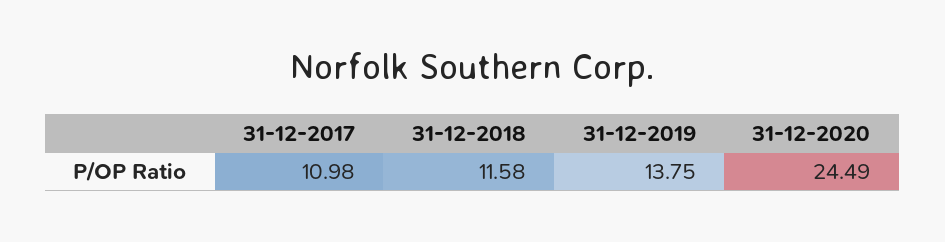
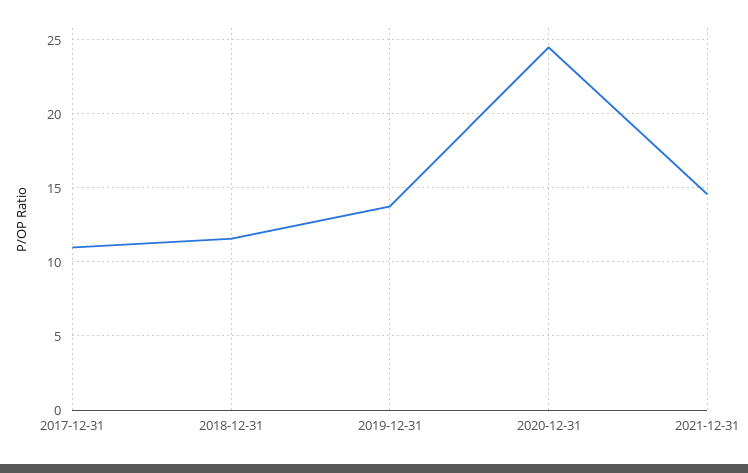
2021-12-31: none -> 14.5

